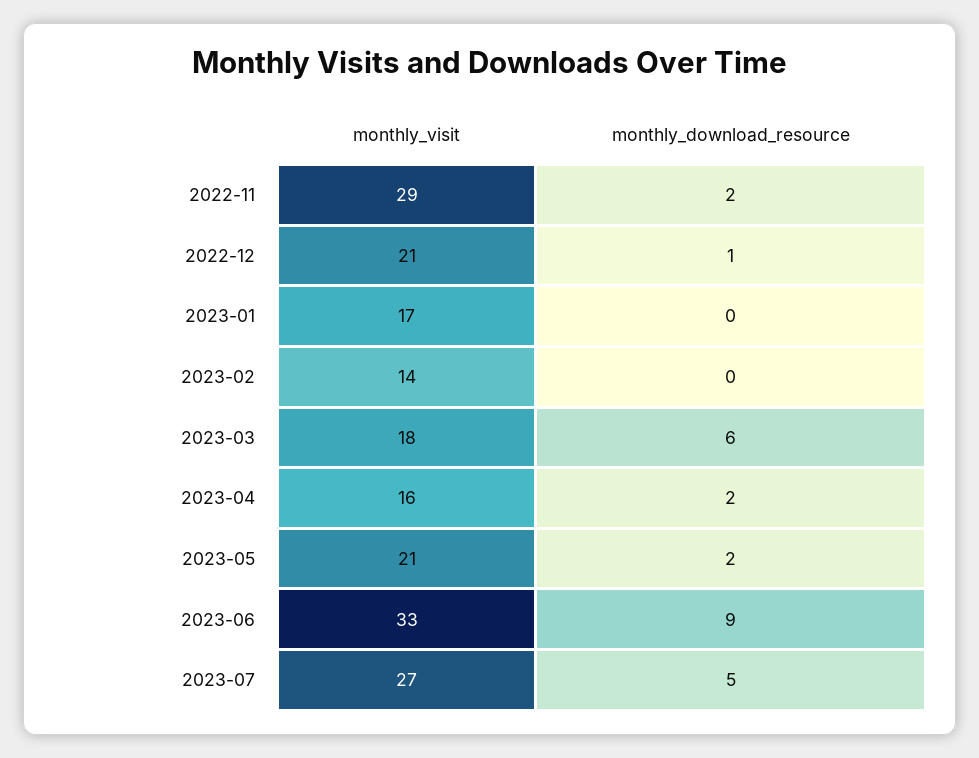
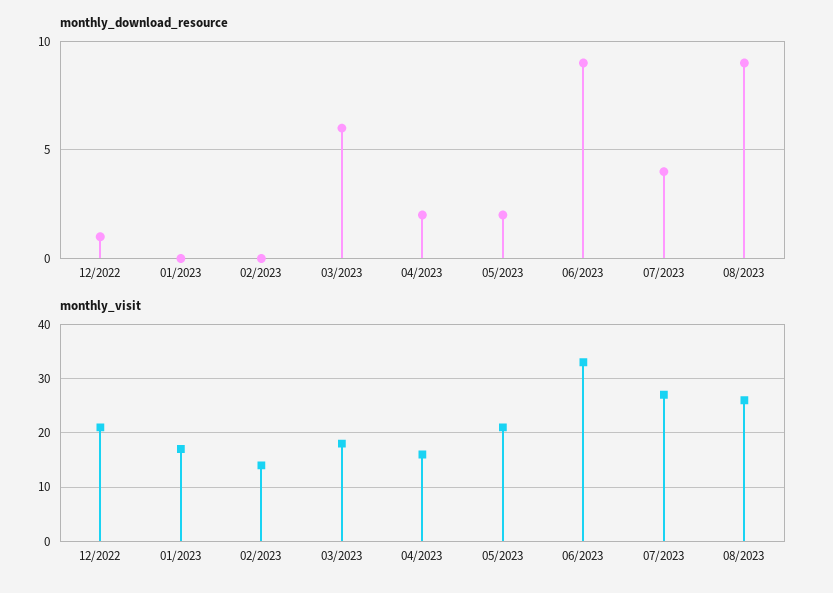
monthly_visit, 2022-11: 29 -> none
monthly_download_resource, 2022-11: 2 -> none
monthly_download_resource, 2023-07: 5 -> 4
monthly_download_resource, 08/2023: none -> 9
monthly_visit, 08/2023: none -> 25

